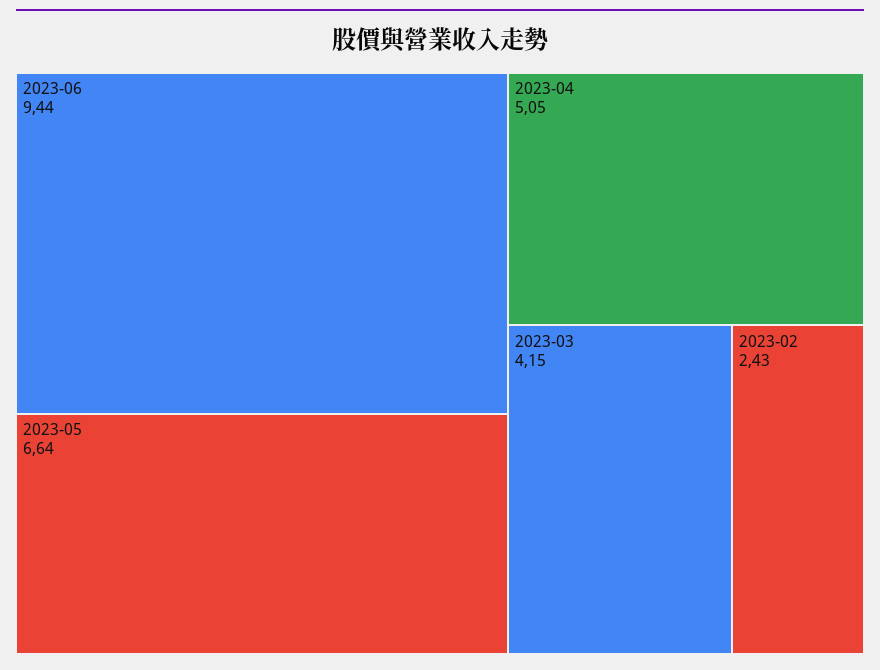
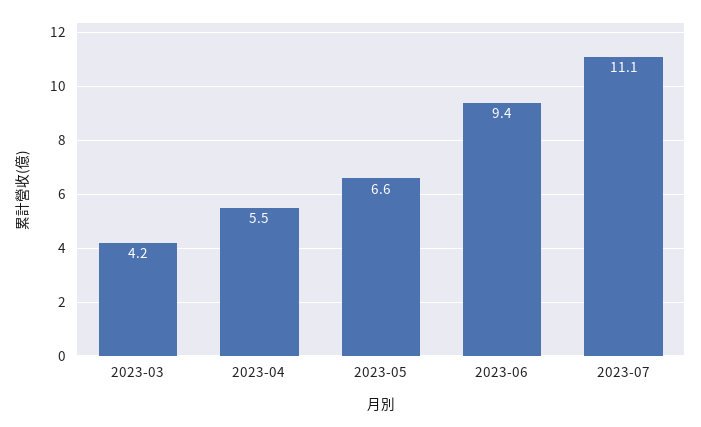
2023-04: 5.05 -> 5.5
2023-02: 2.43 -> none
2023-07: none -> 11.1

